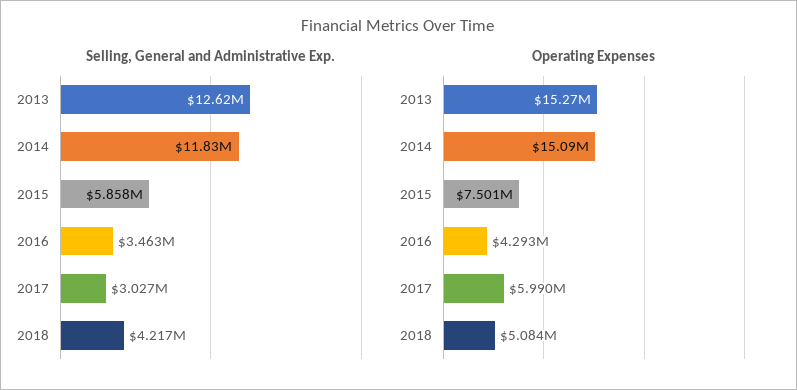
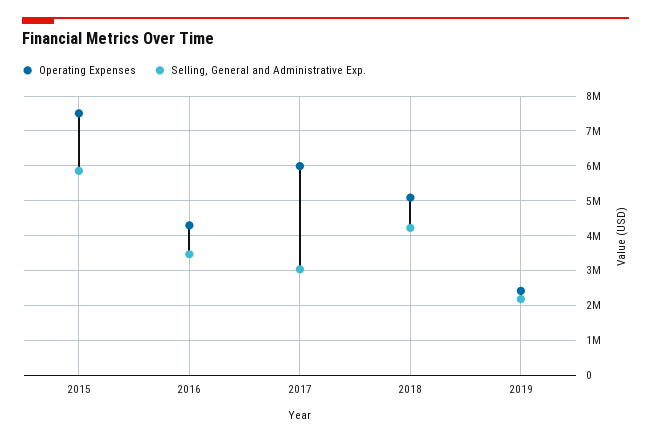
Selling, General and Administrative Exp., 2013: 12620000 -> none
Selling, General and Administrative Exp., 2014: 11830000 -> none
Operating Expenses, 2013: 15270000 -> none
Operating Expenses, 2014: 15090000 -> none
Operating Expenses, 2019: none -> 2400000
Selling, General and Administrative Exp., 2019: none -> 2200000

